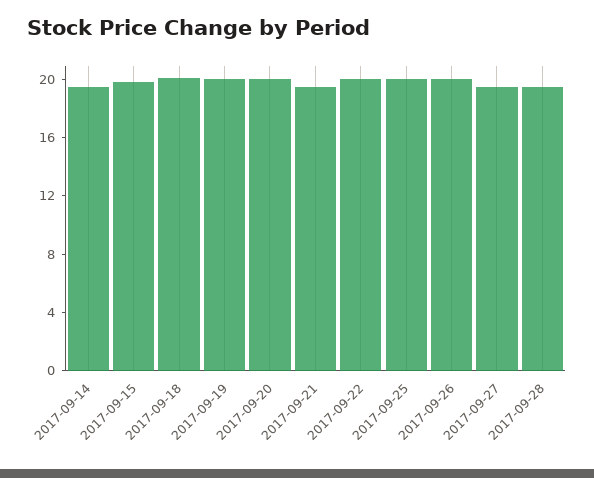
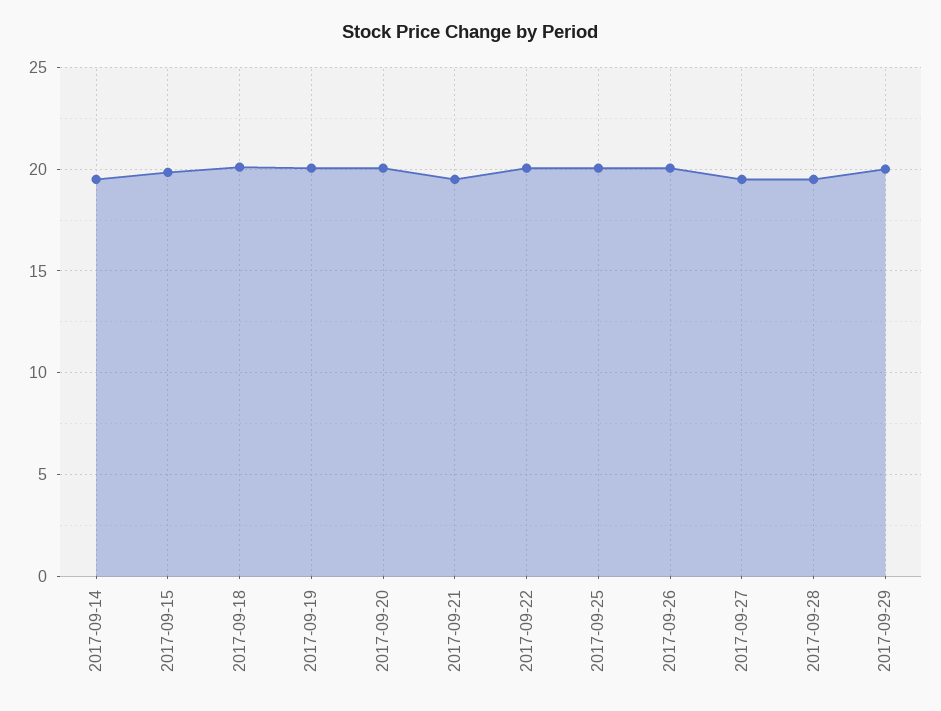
2017-09-29: none -> 20

